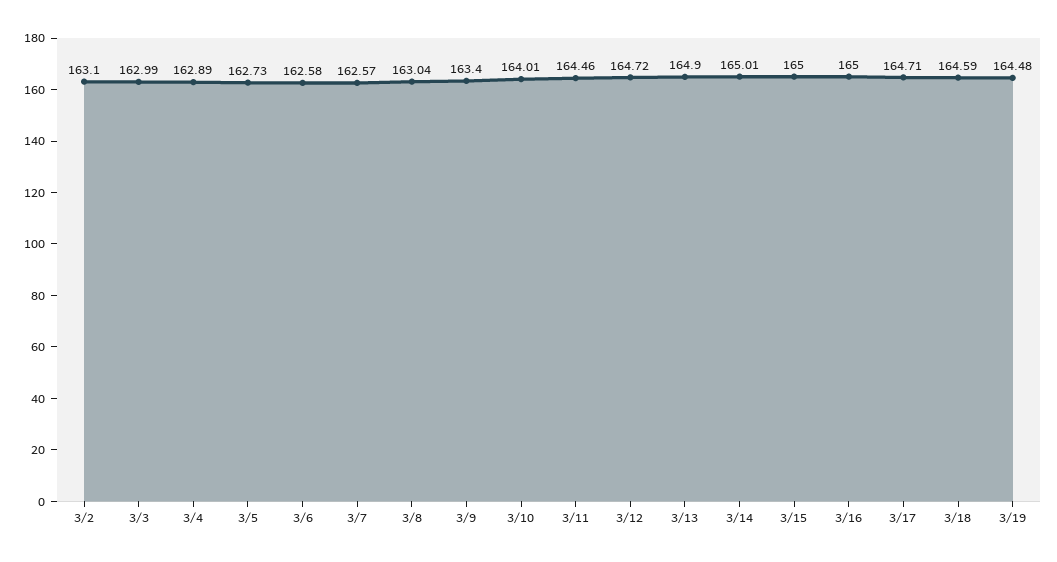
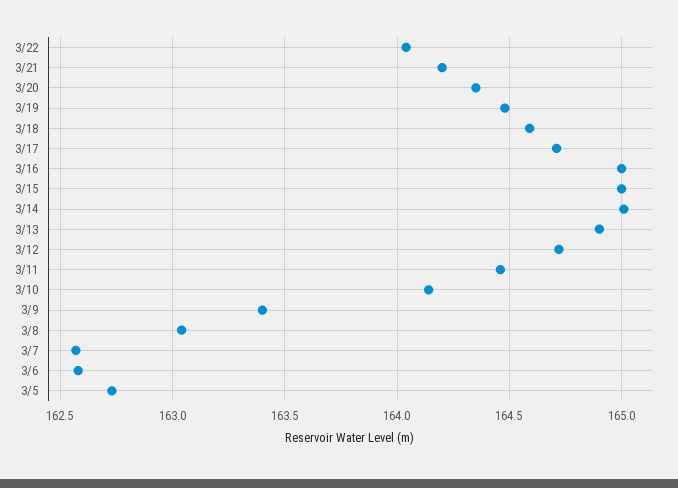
3/2: 163.1 -> none
3/3: 162.99 -> none
3/4: 162.89 -> none
3/10: 164.01 -> 164.15
3/22: none -> 164.05
3/21: none -> 164.2
3/20: none -> 164.35

